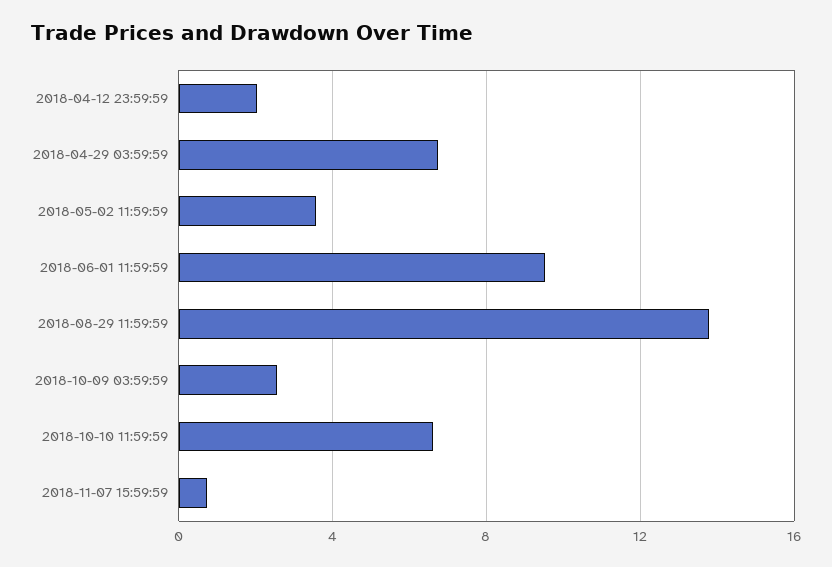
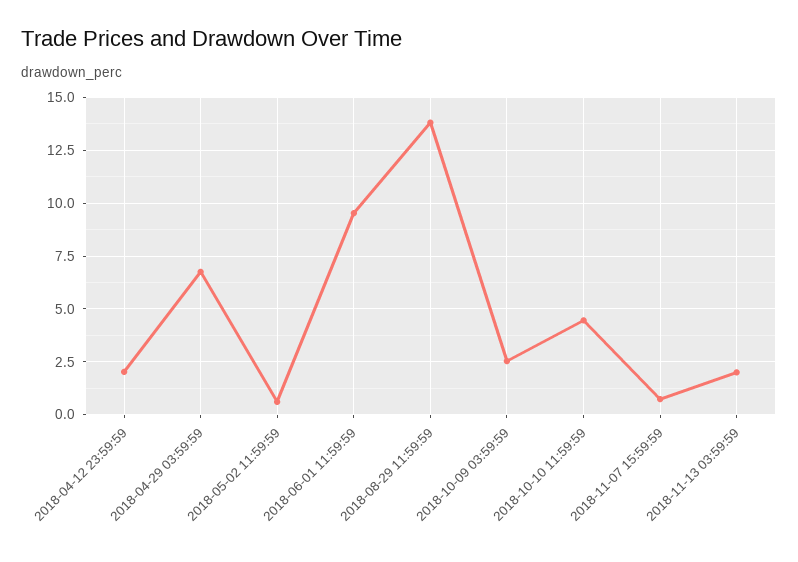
2018-05-02 11:59:59: 3.5 -> 0.5
2018-10-10 11:59:59: 6.5 -> 4.5
2018-11-13 03:59:59: none -> 2

